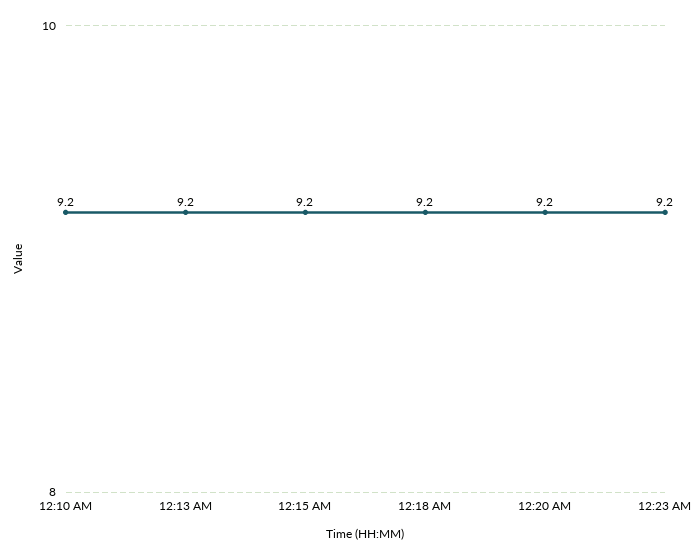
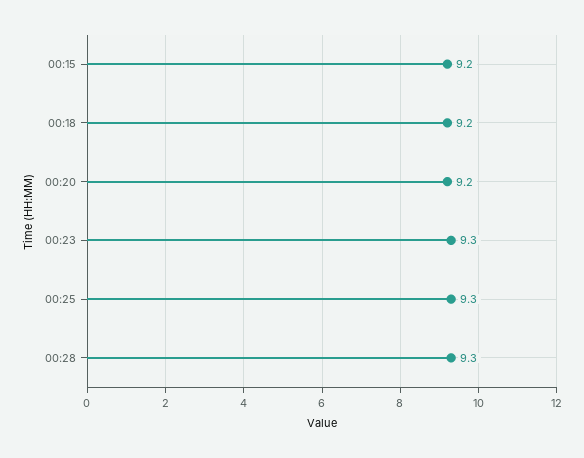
12:10 AM: 9.2 -> none
12:13 AM: 9.2 -> none
12:23 AM: 9.2 -> 9.3
00:25: none -> 9.3
00:28: none -> 9.3

